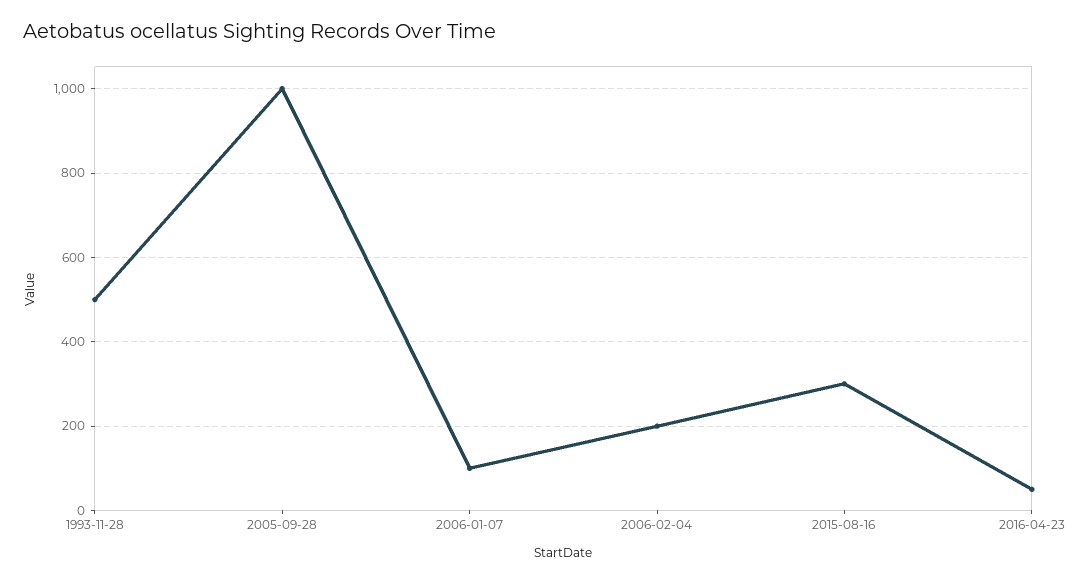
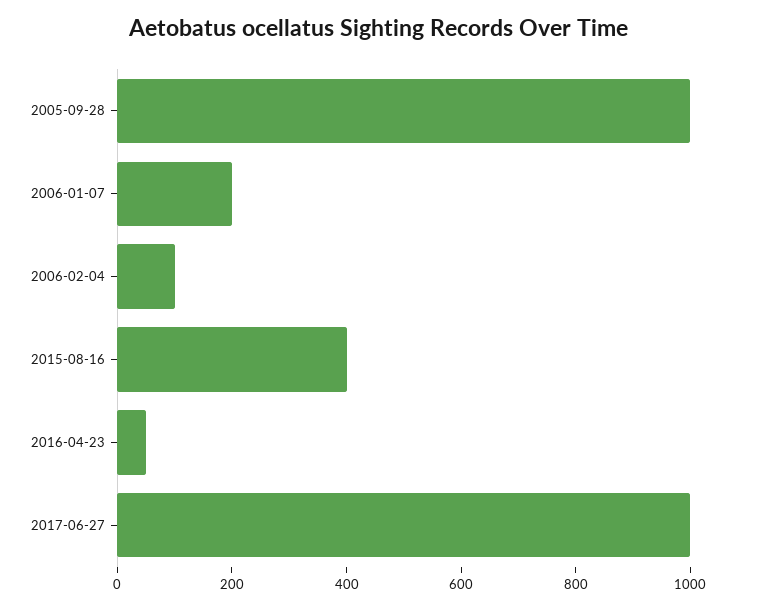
1993-11-28: 500 -> none
2006-01-07: 100 -> 200
2006-02-04: 200 -> 100
2015-08-16: 300 -> 400
2017-06-27: none -> 1000

